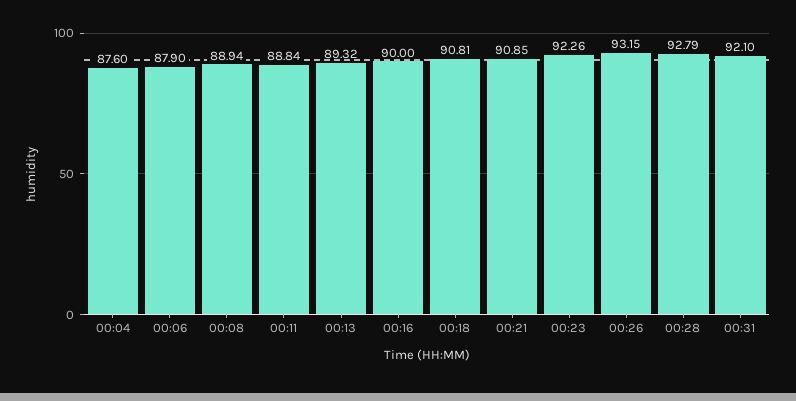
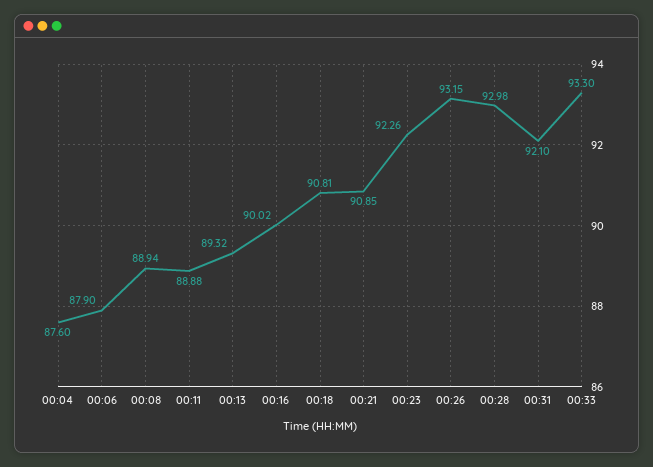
00:11: 88.84 -> 88.88
00:16: 90 -> 90.02
00:28: 92.79 -> 92.98
00:33: none -> 93.3

